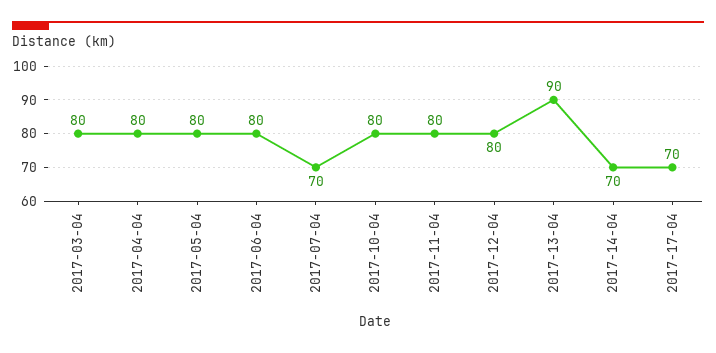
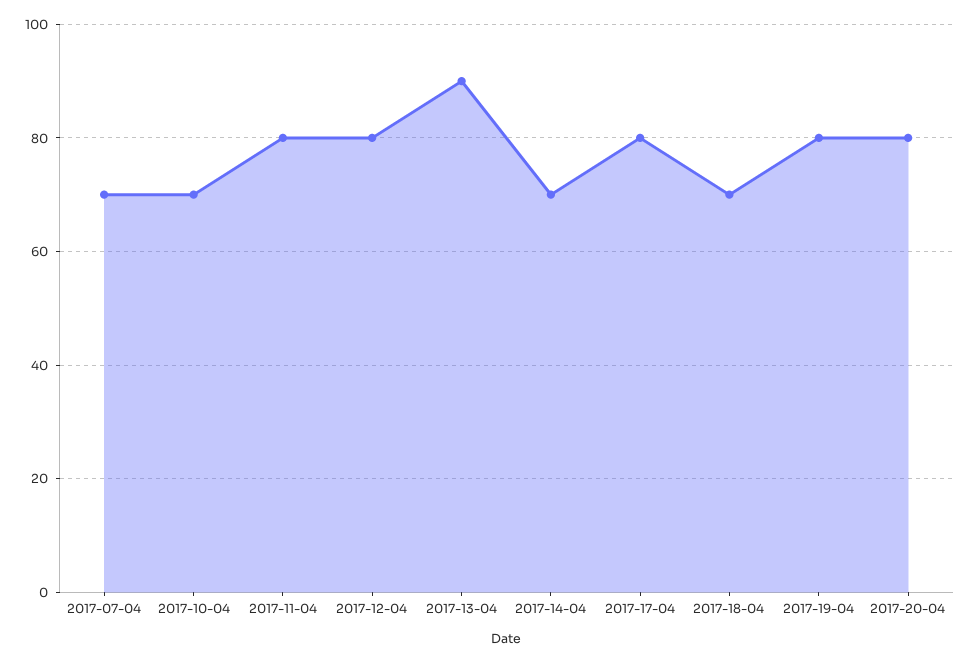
2017-03-04: 80 -> none
2017-04-04: 80 -> none
2017-05-04: 80 -> none
2017-06-04: 80 -> none
2017-10-04: 80 -> 70
2017-17-04: 70 -> 80
2017-18-04: none -> 70
2017-19-04: none -> 80
2017-20-04: none -> 80

